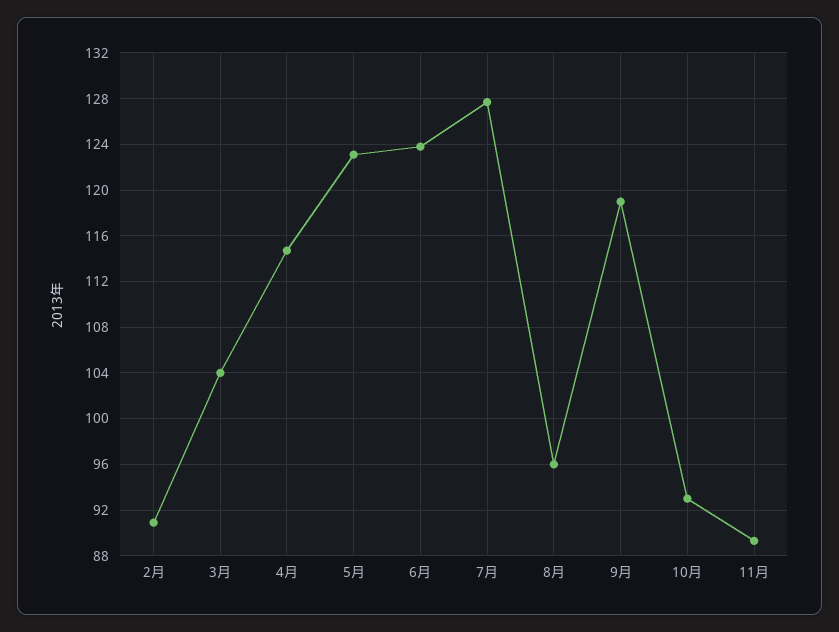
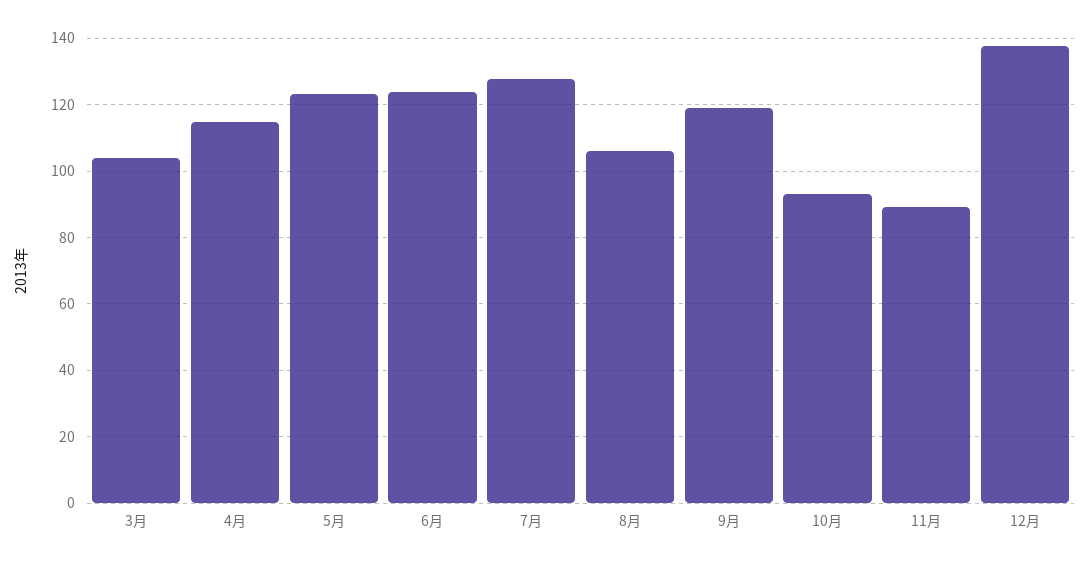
2月: 91 -> none
8月: 96 -> 106
12月: none -> 138

